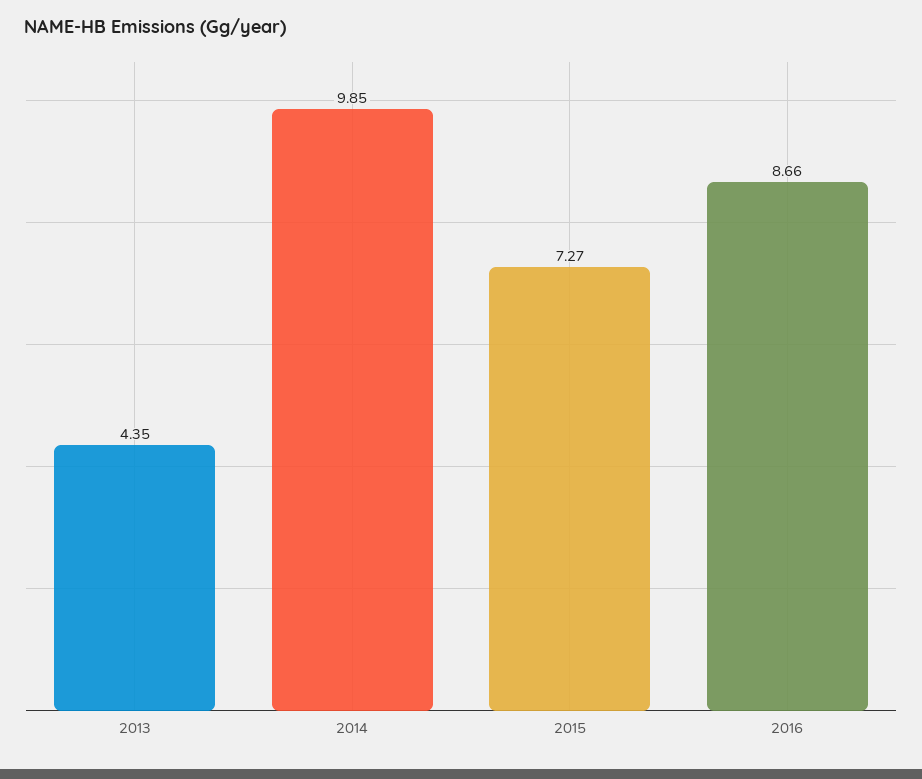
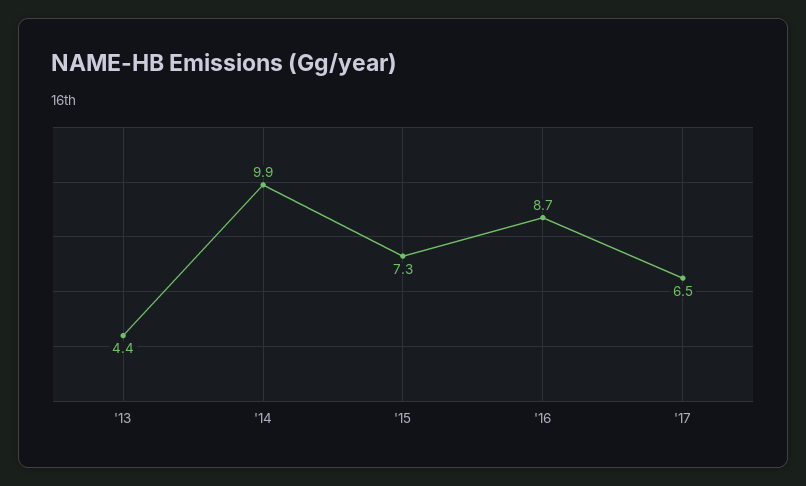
'17: none -> 6.5

